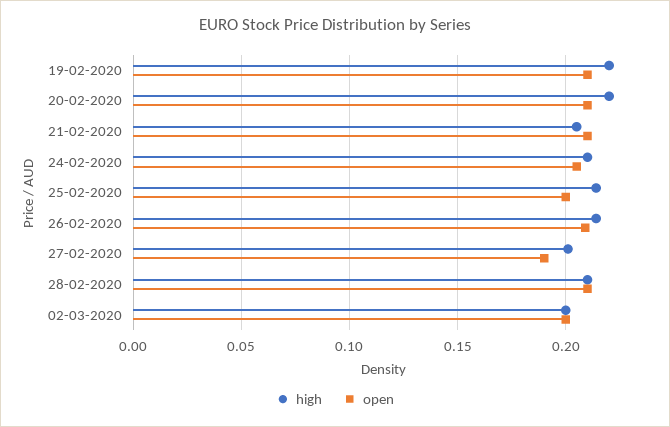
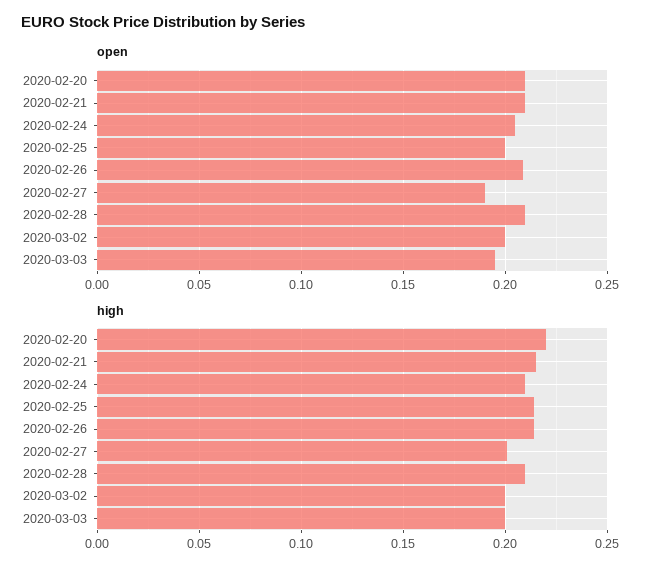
high, 19-02-2020: 0.22 -> none
open, 19-02-2020: 0.21 -> none
high, 21-02-2020: 0.205 -> 0.215
open, 2020-03-03: none -> 0.195
high, 2020-03-03: none -> 0.2

